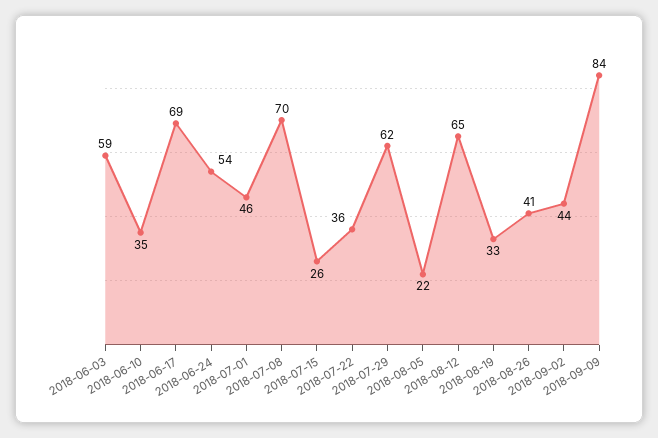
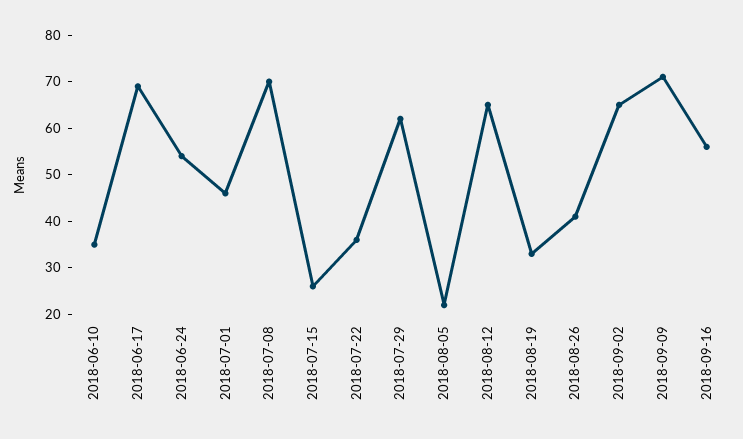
2018-06-03: 59 -> none
2018-09-02: 44 -> 65
2018-09-09: 84 -> 70
2018-09-16: none -> 55

